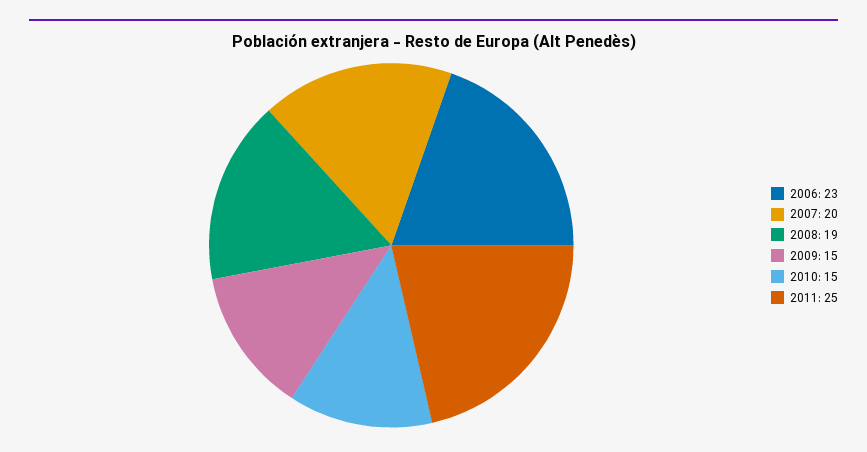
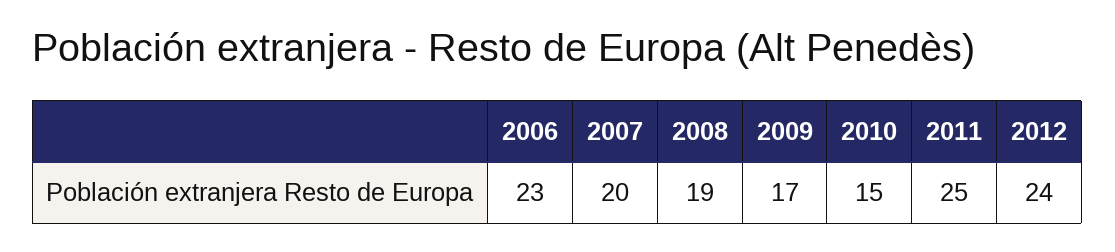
2009: 15 -> 17
2012: none -> 24

